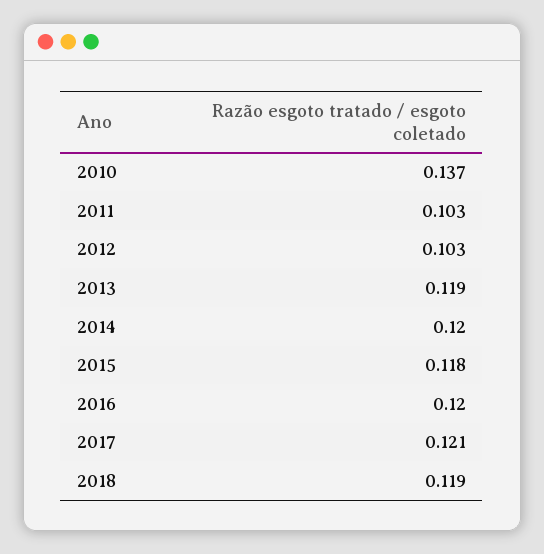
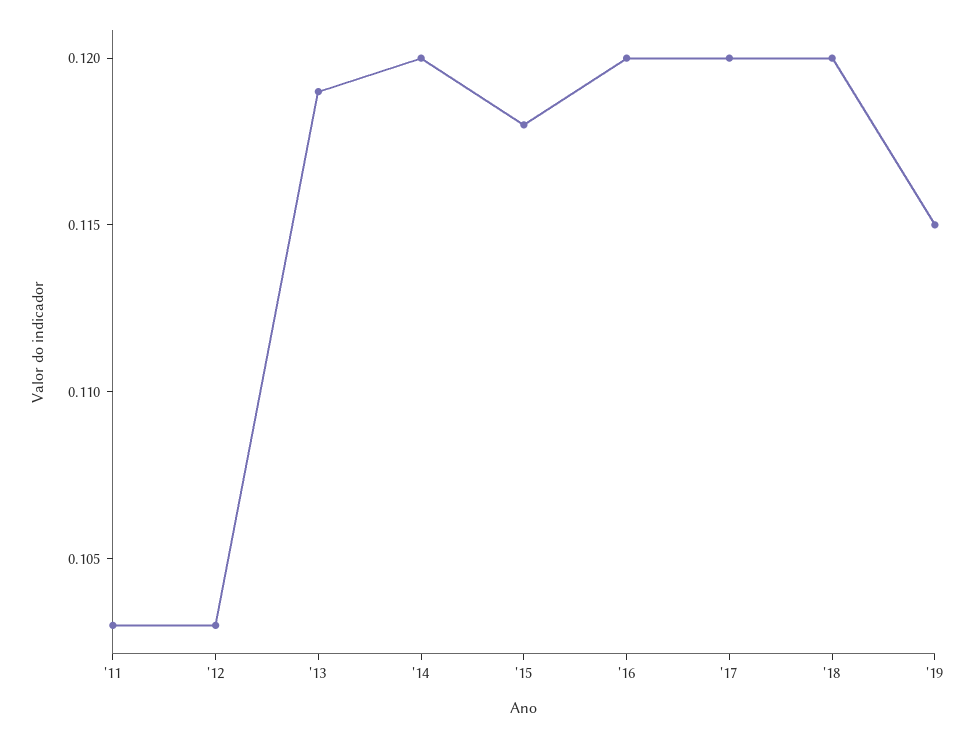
2010: 0.137 -> none
2017: 0.121 -> 0.12
2018: 0.119 -> 0.12
'19: none -> 0.115

